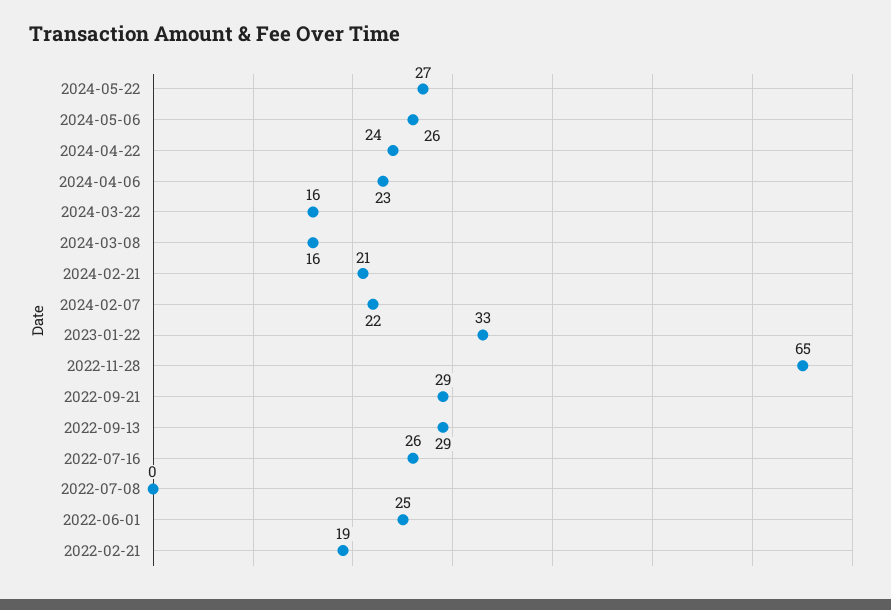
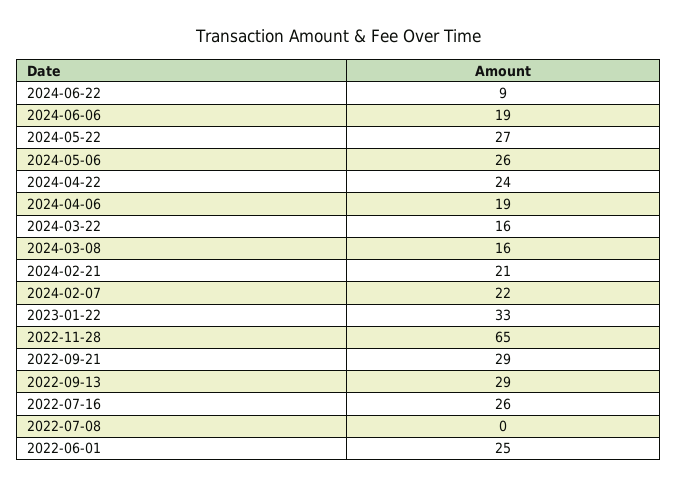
2024-04-06: 23 -> 19
2022-02-21: 19 -> none
2024-06-22: none -> 9
2024-06-06: none -> 19

